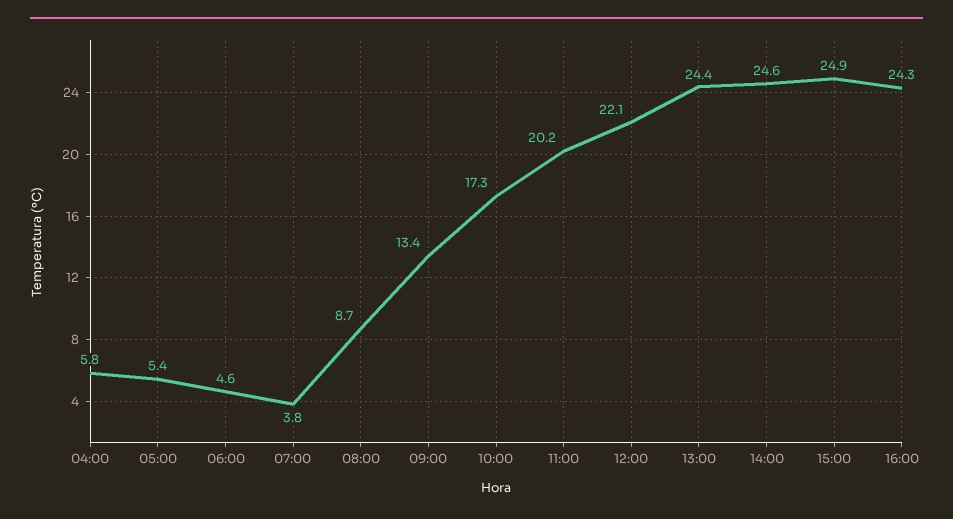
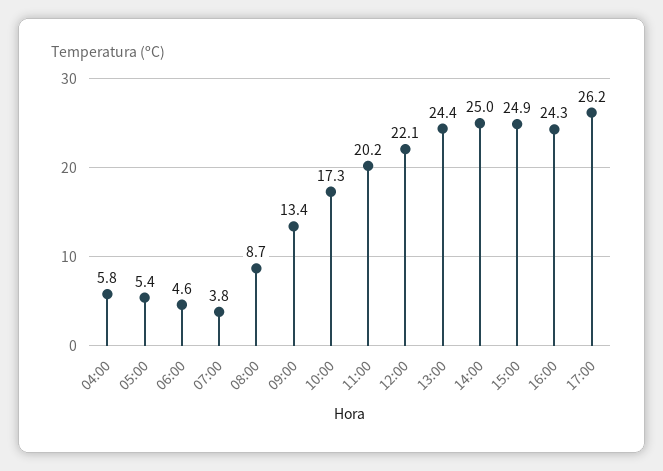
14:00: 24.6 -> 25
17:00: none -> 26.2

